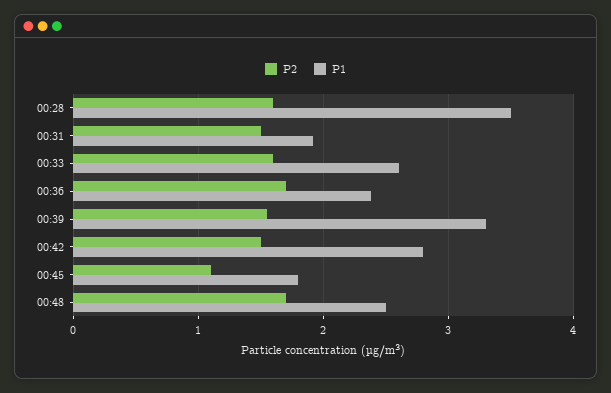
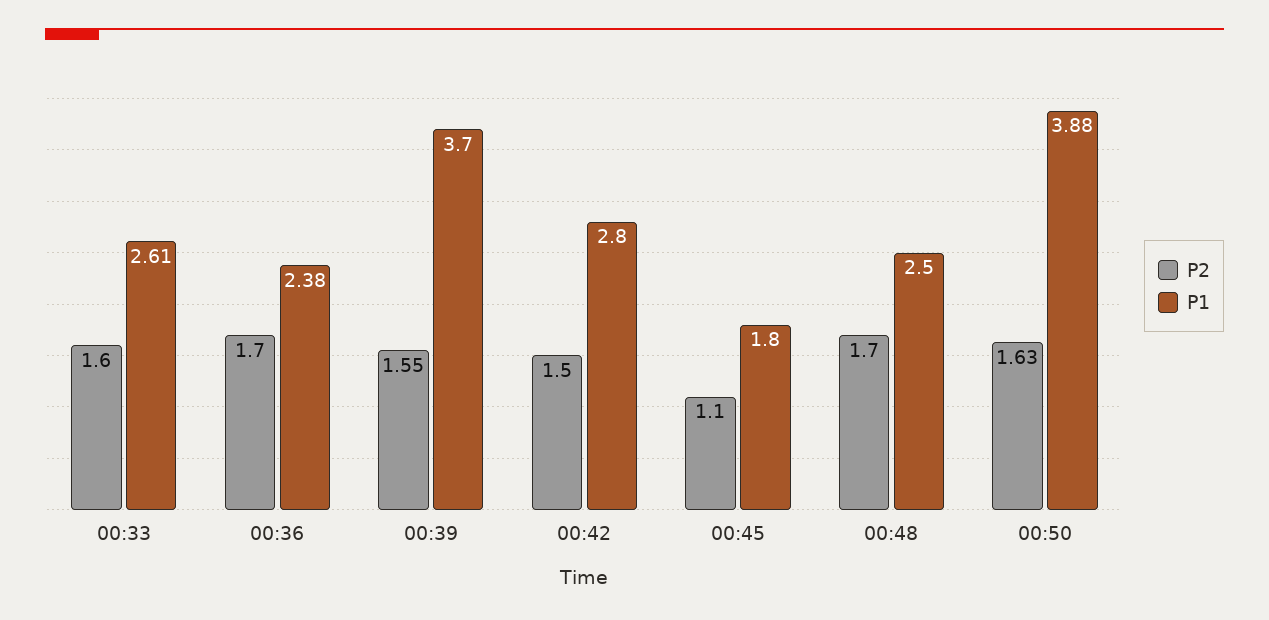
P2, 00:28: 1.6 -> none
P1, 00:28: 3.5 -> none
P2, 00:31: 1.5 -> none
P1, 00:31: 1.9 -> none
P1, 00:39: 3.3 -> 3.7
P2, 00:50: none -> 1.63
P1, 00:50: none -> 3.88

